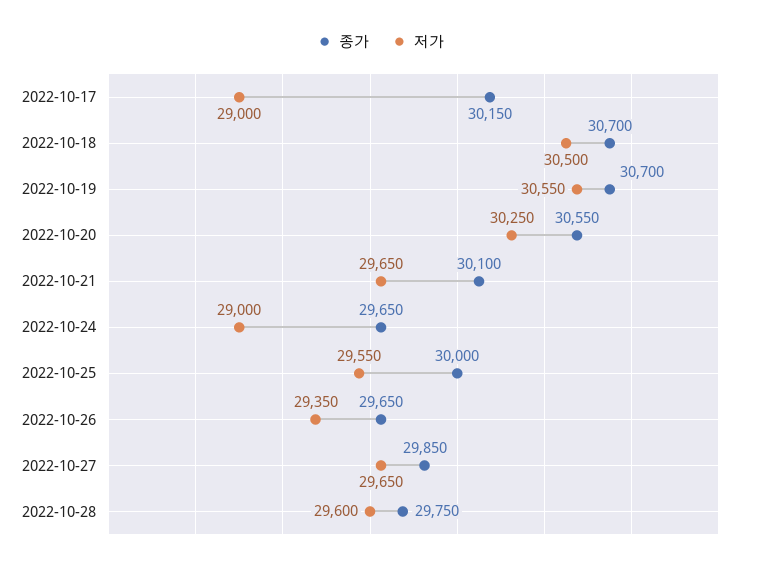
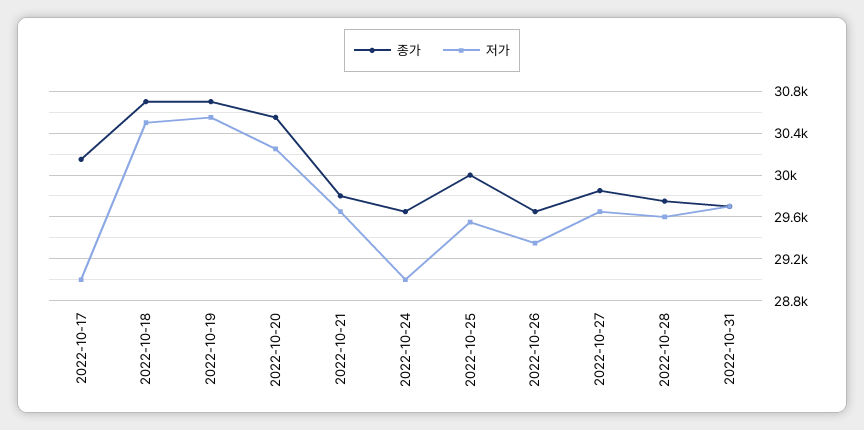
종가, 2022-10-21: 30100 -> 29800
종가, 2022-10-31: none -> 29700
저가, 2022-10-31: none -> 29700

